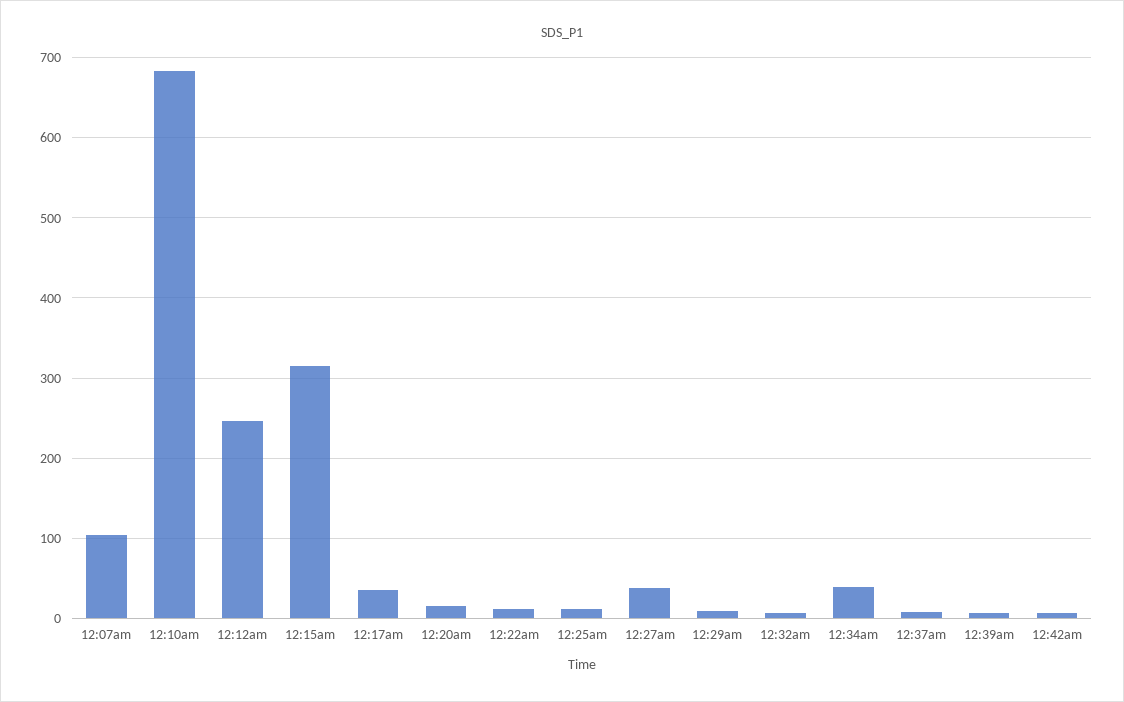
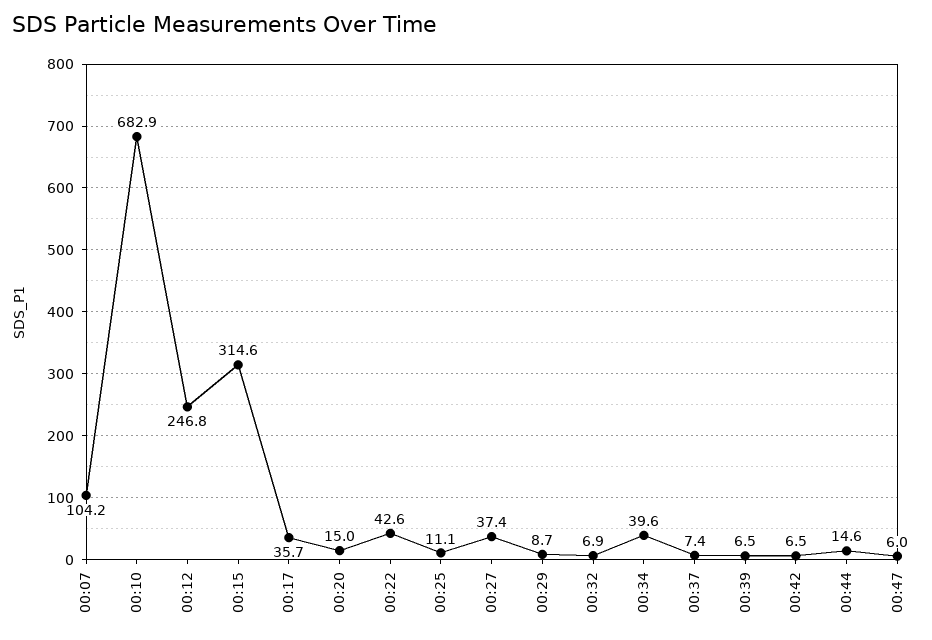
12:22am: 10 -> 42.6
00:44: none -> 14.6
00:47: none -> 6

